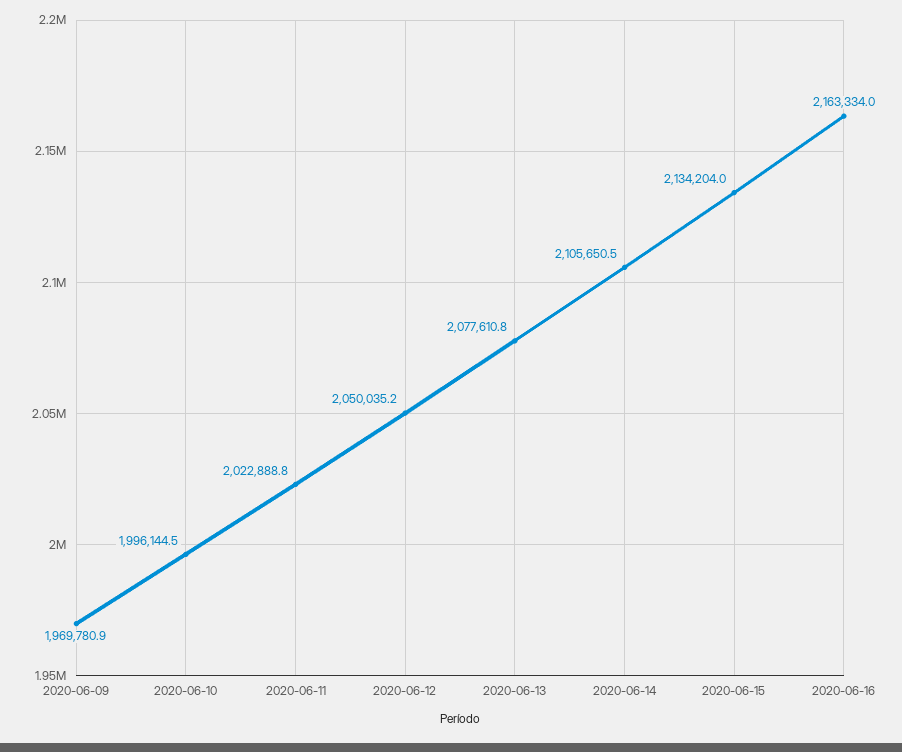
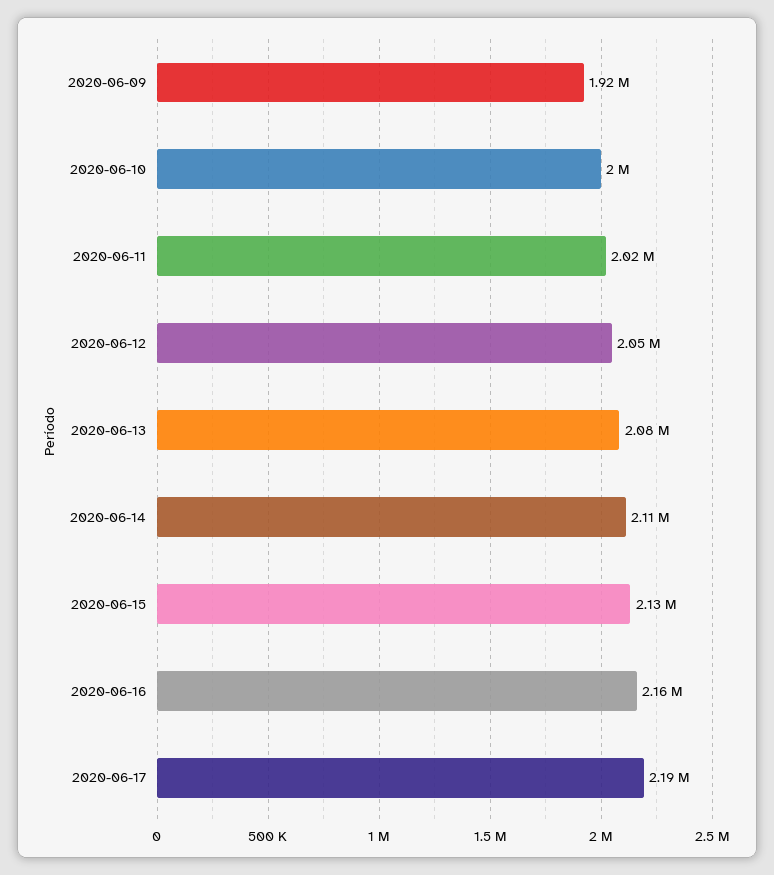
2020-06-09: 1969780.9 -> 1920000
2020-06-17: none -> 2190000

